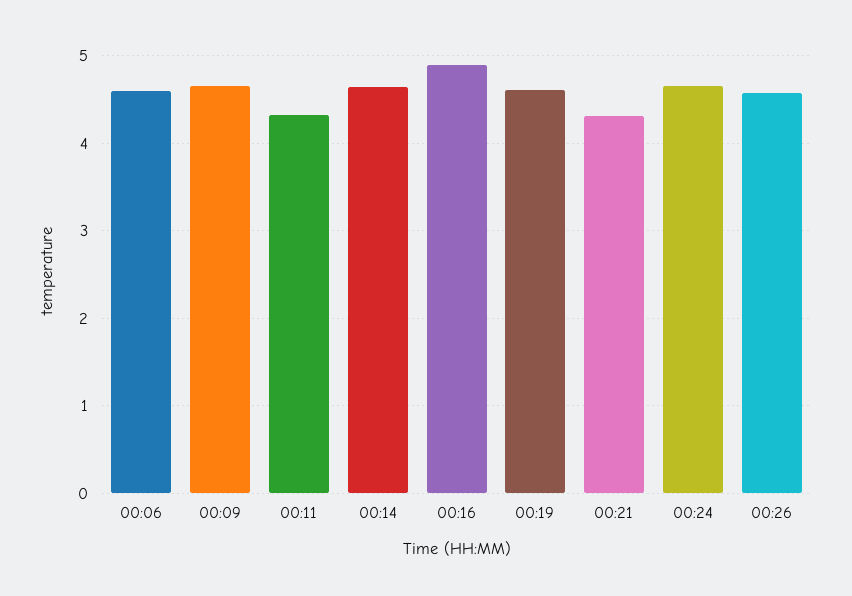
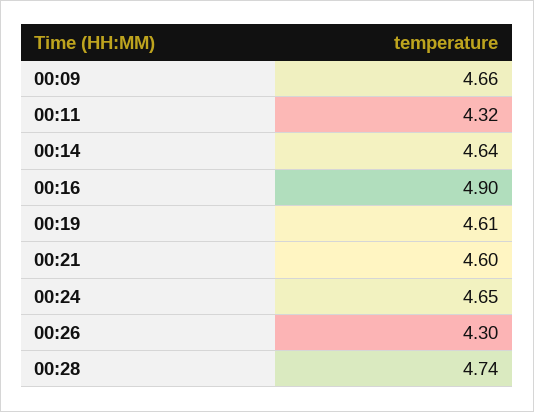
00:06: 4.6 -> none
00:21: 4.3 -> 4.6
00:26: 4.6 -> 4.3
00:28: none -> 4.74

